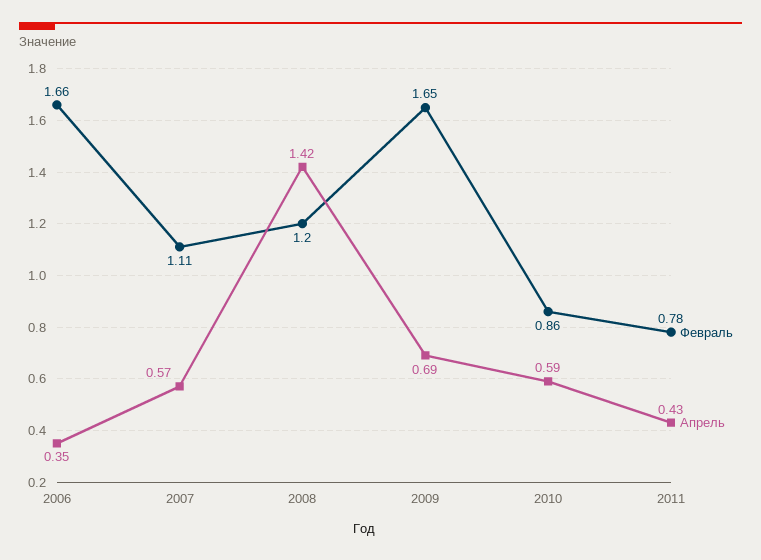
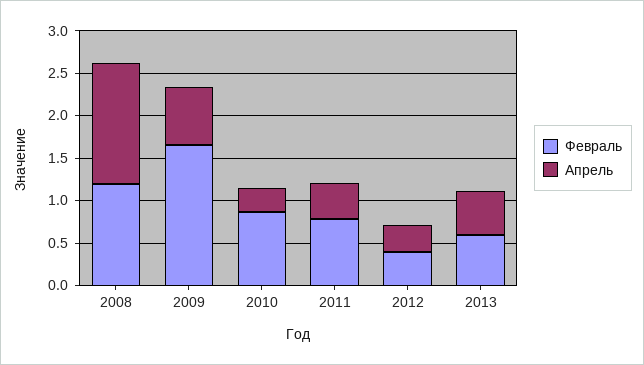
Февраль, 2006: 1.66 -> none
Апрель, 2006: 0.35 -> none
Февраль, 2007: 1.11 -> none
Апрель, 2007: 0.57 -> none
Апрель, 2010: 0.59 -> 0.3
Февраль, 2012: none -> 0.4
Апрель, 2012: none -> 0.3
Февраль, 2013: none -> 0.6
Апрель, 2013: none -> 0.5

